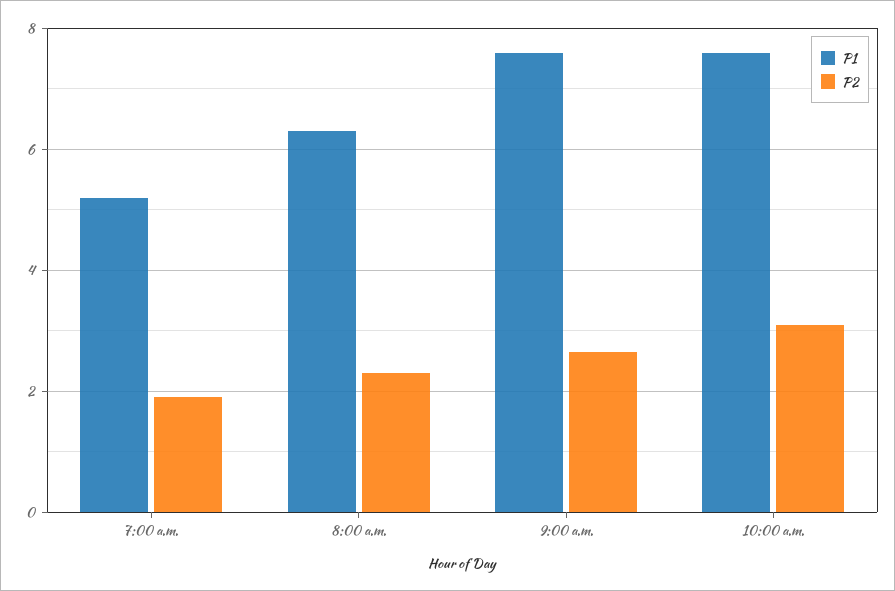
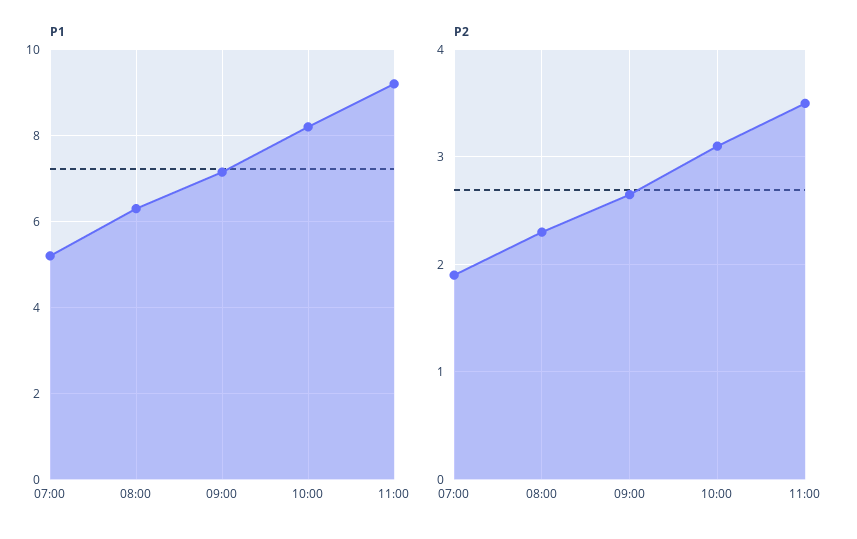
P1, 9:00 a.m.: 7.6 -> 7.2
P1, 10:00 a.m.: 7.6 -> 8.2
P1, 11:00: none -> 9.2
P2, 11:00: none -> 3.5

